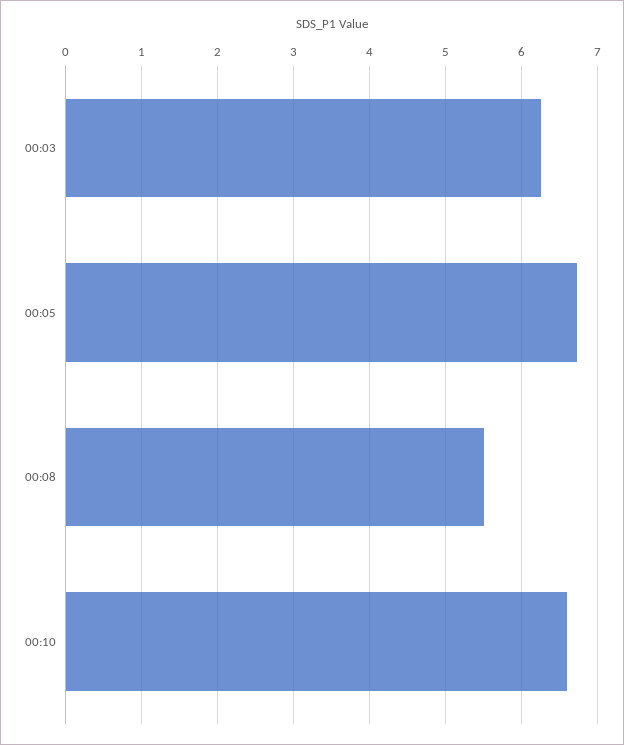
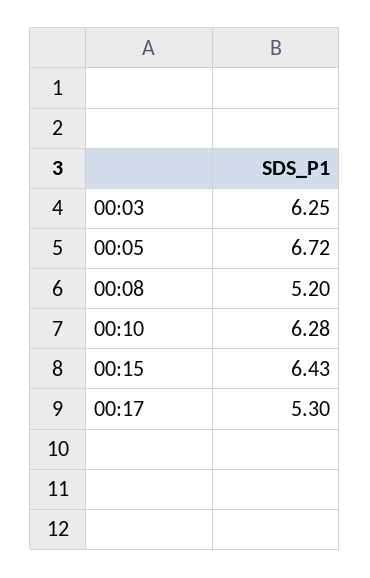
00:08: 5.5 -> 5.2
00:10: 6.6 -> 6.28
00:15: none -> 6.43
00:17: none -> 5.3

